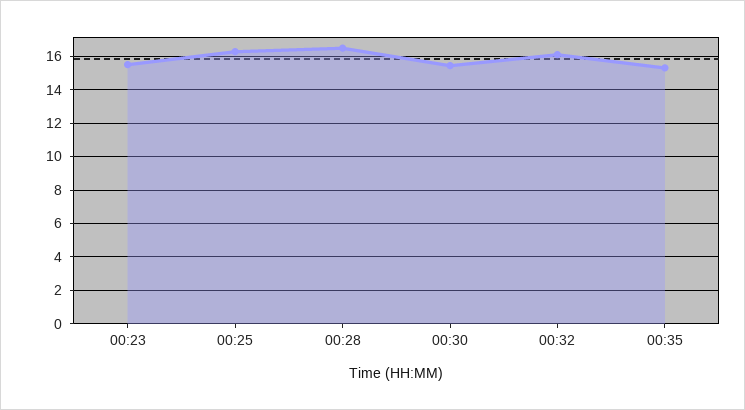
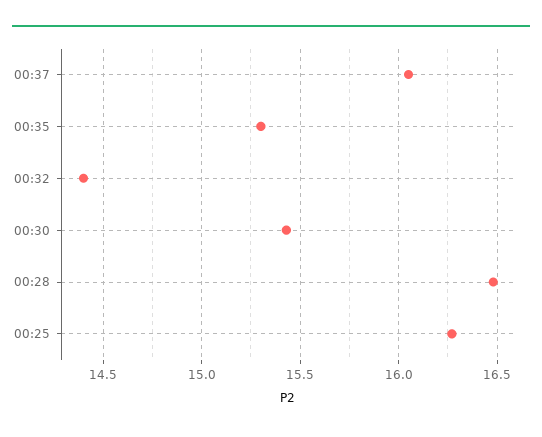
00:23: 15.5 -> none
00:32: 16 -> 14.4
00:37: none -> 16.05

